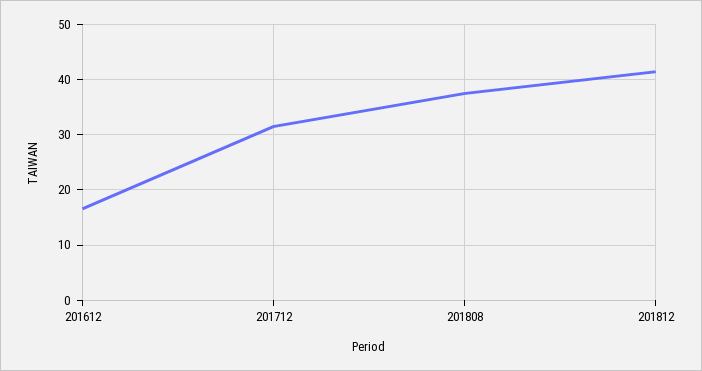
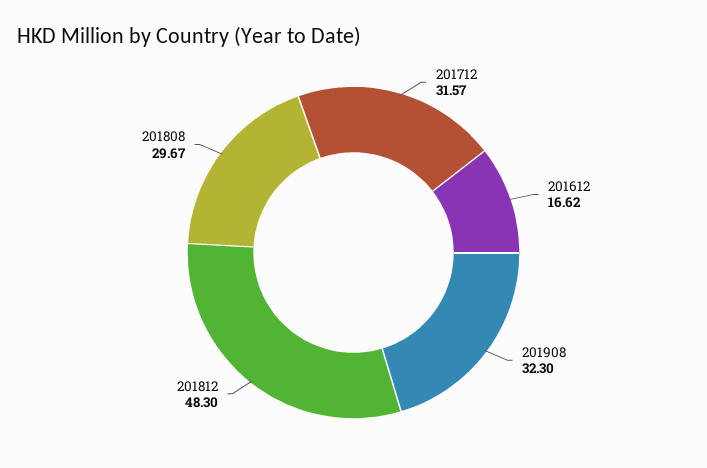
201808: 38 -> 29.67
201812: 42 -> 48.3
201908: none -> 32.3

